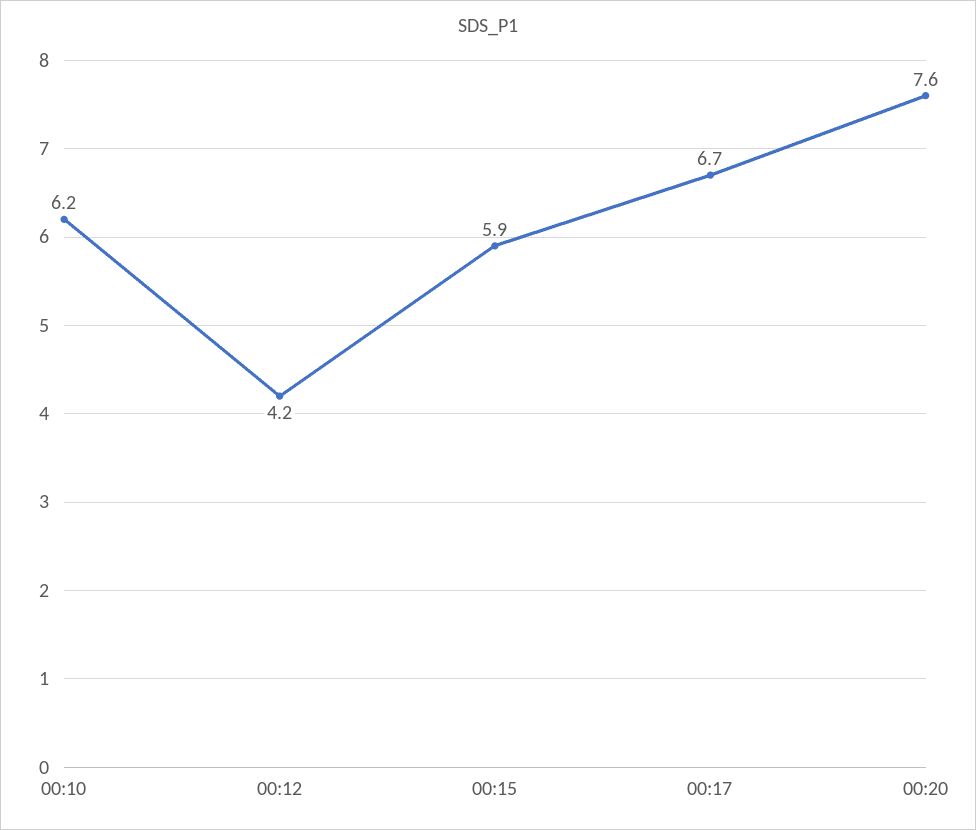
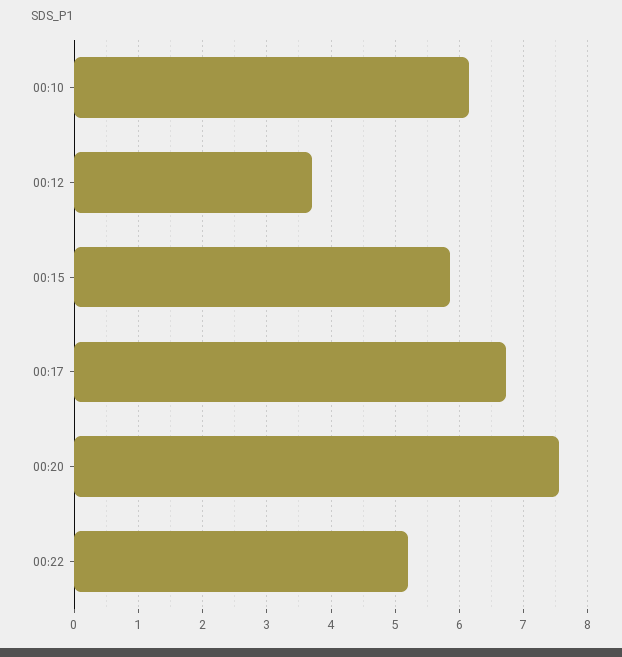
00:12: 4.2 -> 3.7
00:22: none -> 5.2

